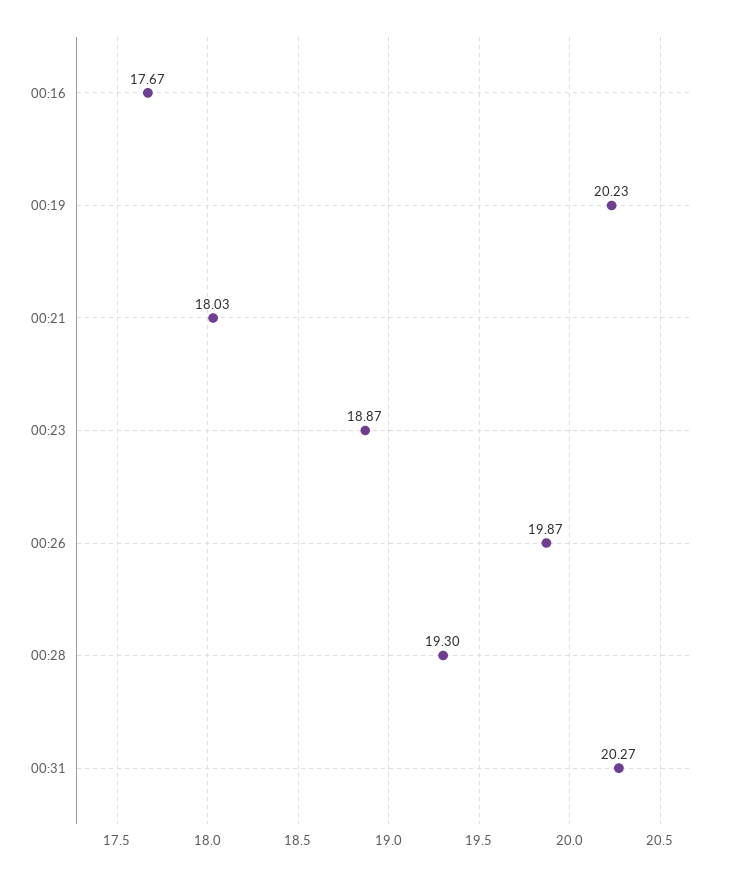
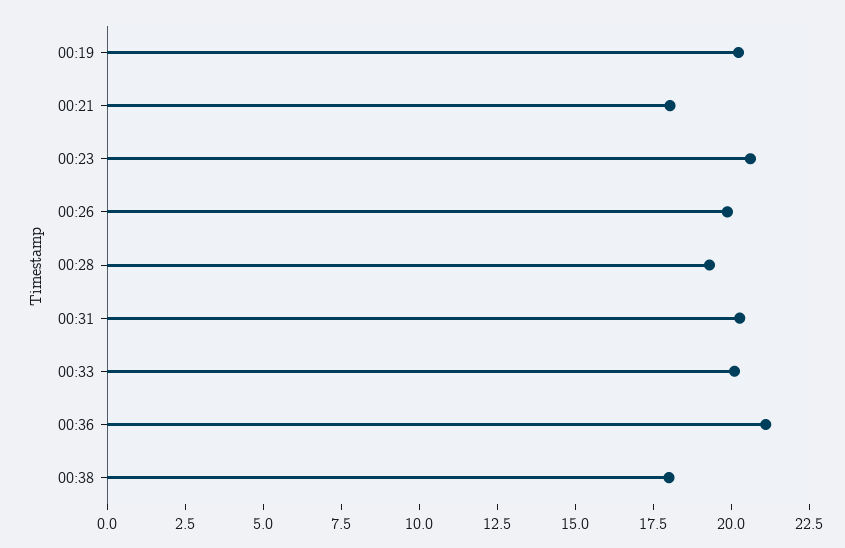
00:16: 17.67 -> none
00:23: 18.87 -> 20.5
00:33: none -> 20
00:36: none -> 21
00:38: none -> 18

